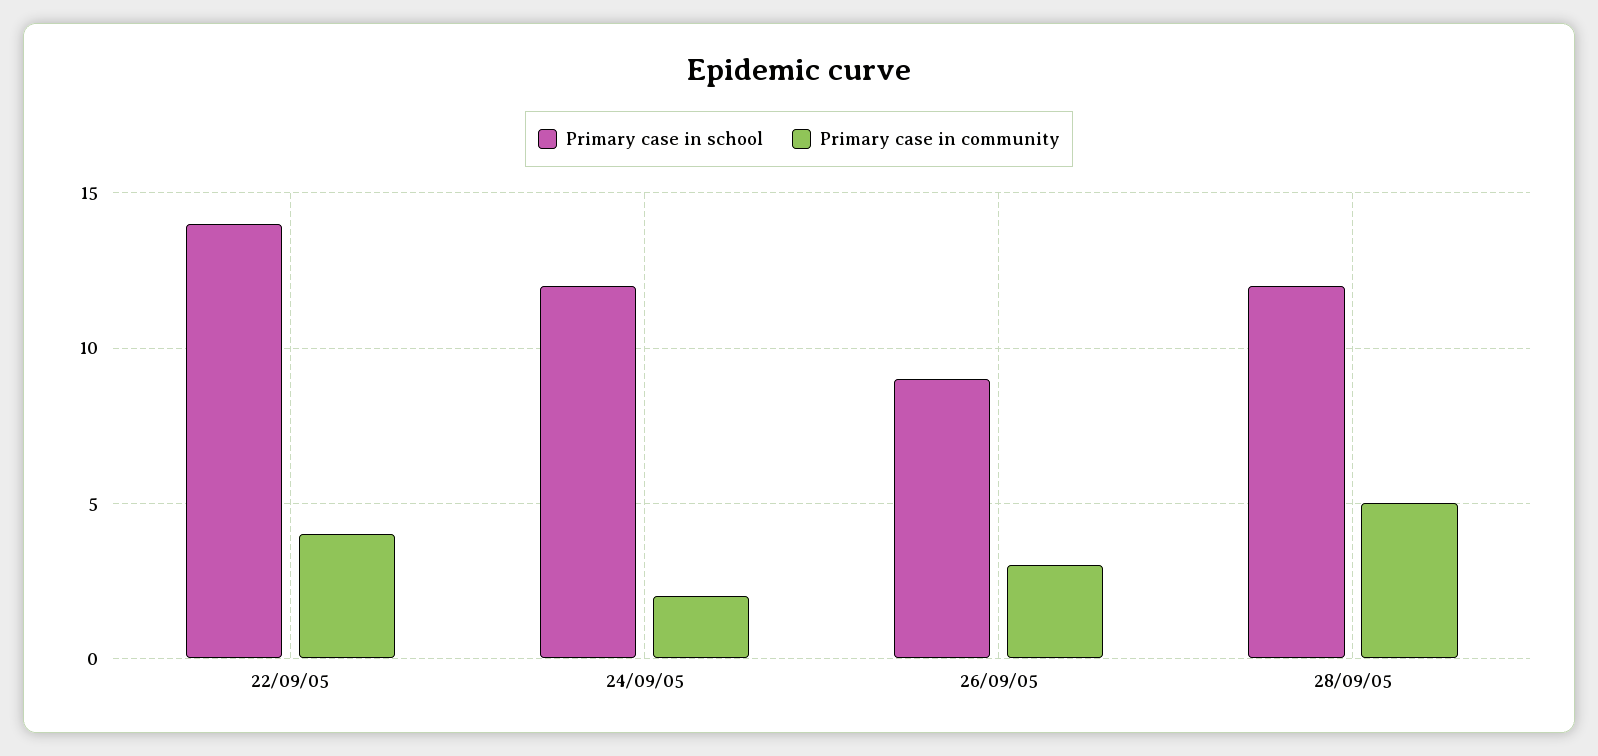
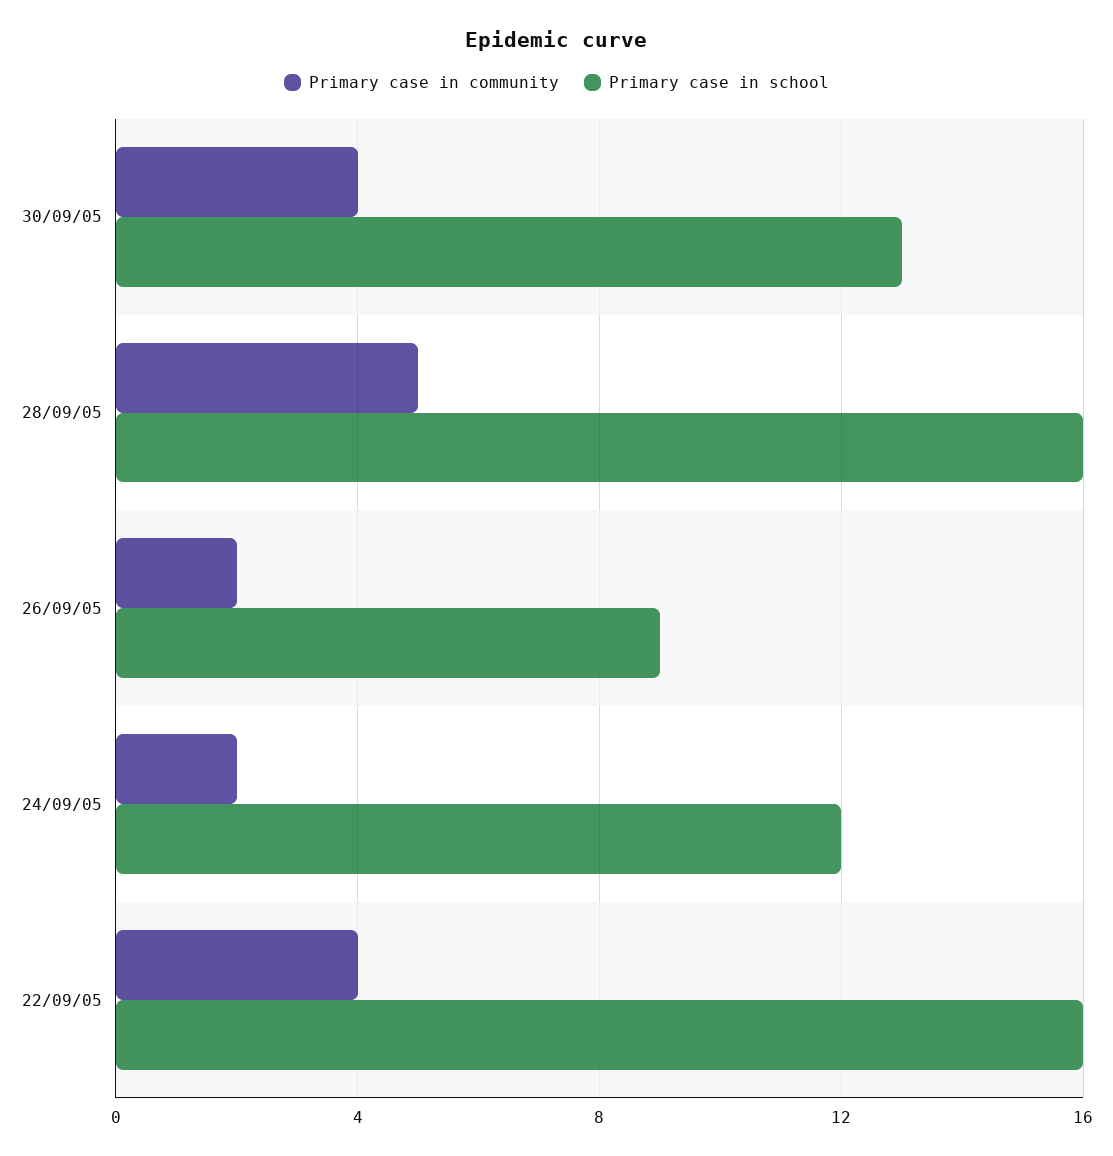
Primary case in school, 22/09/05: 14 -> 16
Primary case in community, 26/09/05: 3 -> 2
Primary case in school, 28/09/05: 12 -> 16
Primary case in community, 30/09/05: none -> 4
Primary case in school, 30/09/05: none -> 13

